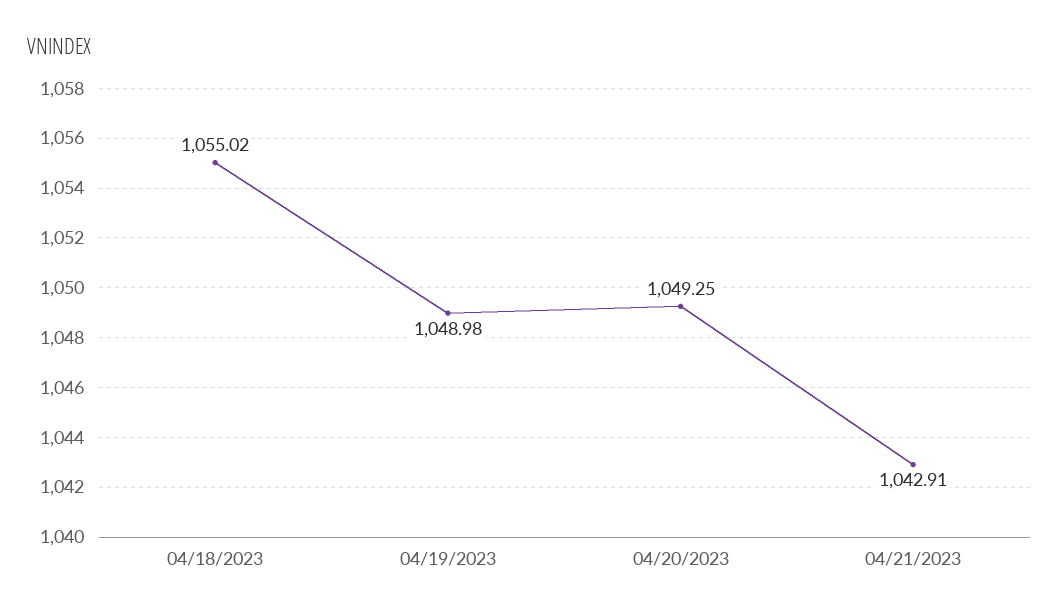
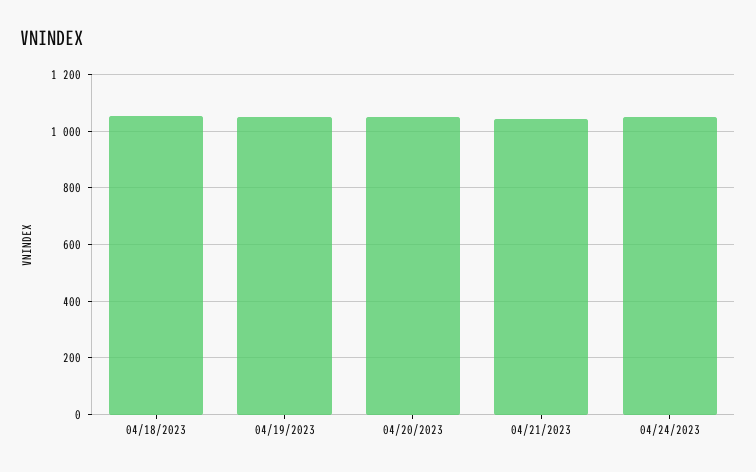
04/24/2023: none -> 1050

